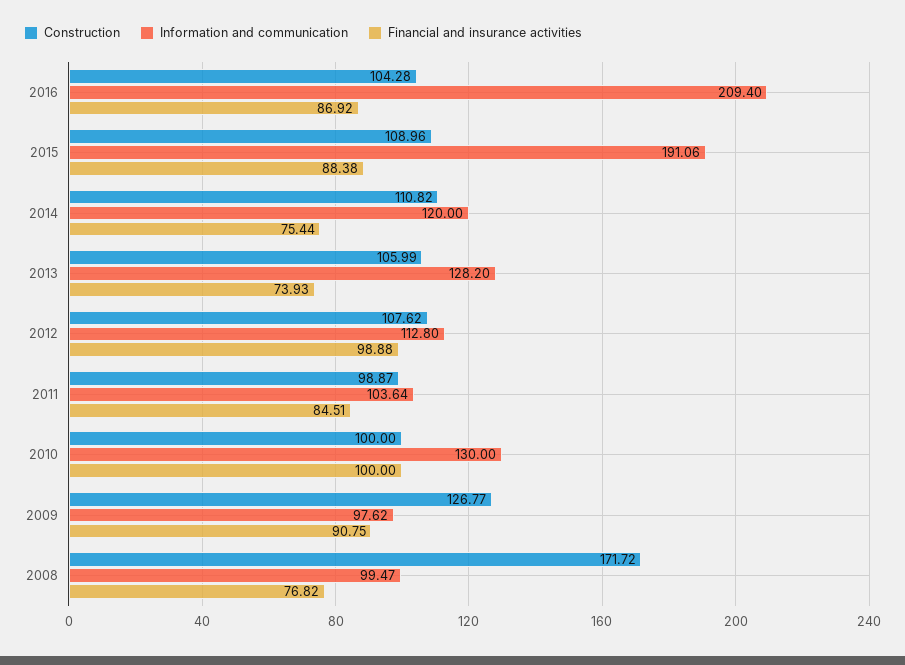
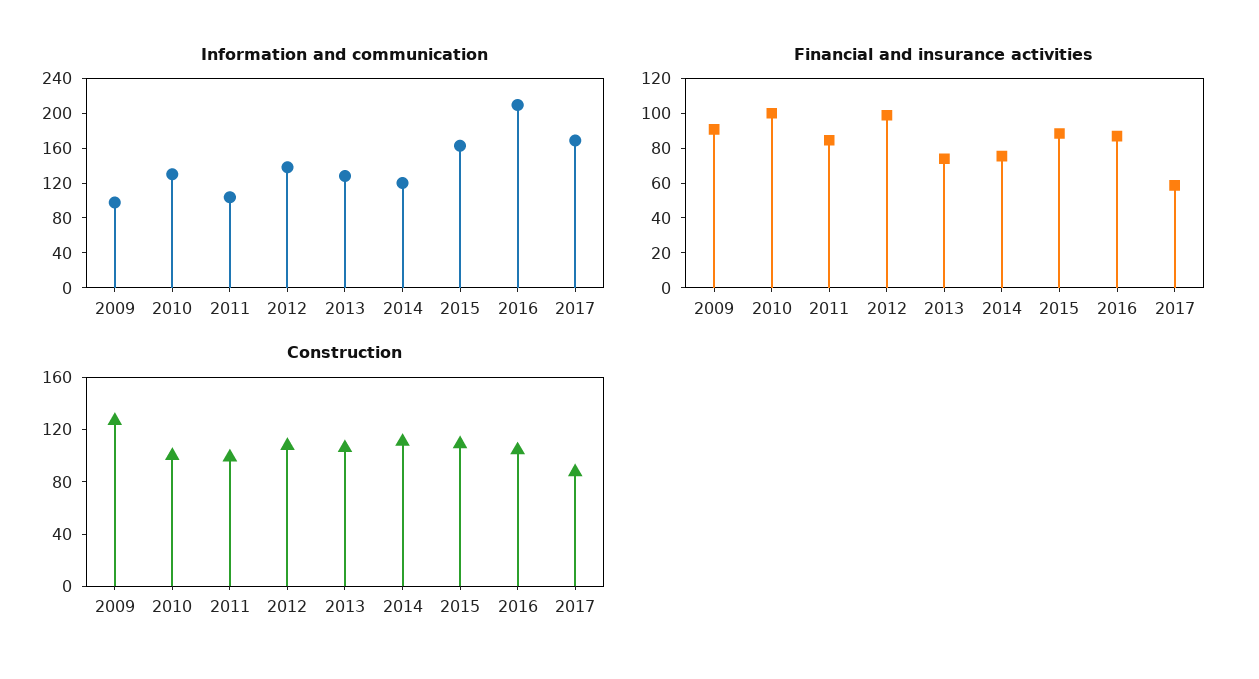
Information and communication, 2015: 191.06 -> 160
Information and communication, 2012: 112.8 -> 140
Construction, 2008: 171.72 -> none
Information and communication, 2008: 99.47 -> none
Financial and insurance activities, 2008: 76.82 -> none
Information and communication, 2017: none -> 170
Financial and insurance activities, 2017: none -> 60
Construction, 2017: none -> 90

